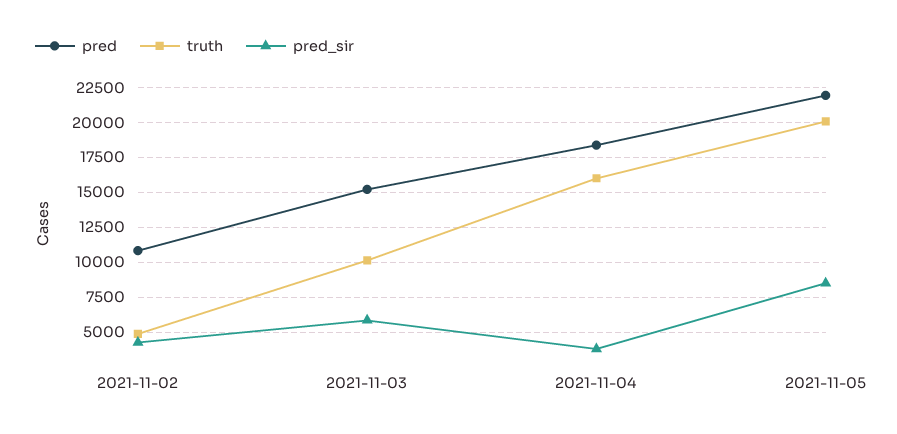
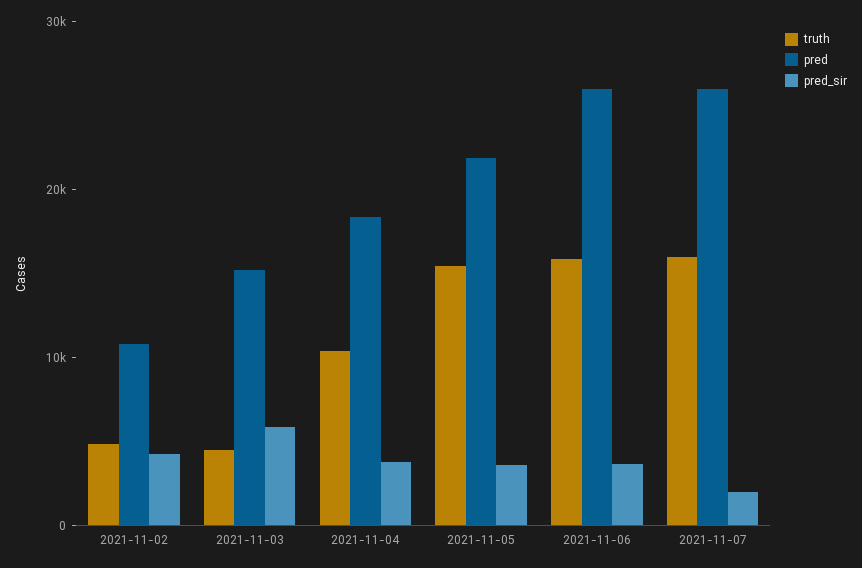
truth, 2021-11-03: 10000 -> 4000
truth, 2021-11-04: 16000 -> 10000
truth, 2021-11-05: 20000 -> 16000
pred_sir, 2021-11-05: 8500 -> 4000
truth, 2021-11-06: none -> 16000
pred, 2021-11-06: none -> 26000
pred_sir, 2021-11-06: none -> 4000
truth, 2021-11-07: none -> 16000
pred, 2021-11-07: none -> 26000
pred_sir, 2021-11-07: none -> 2000

